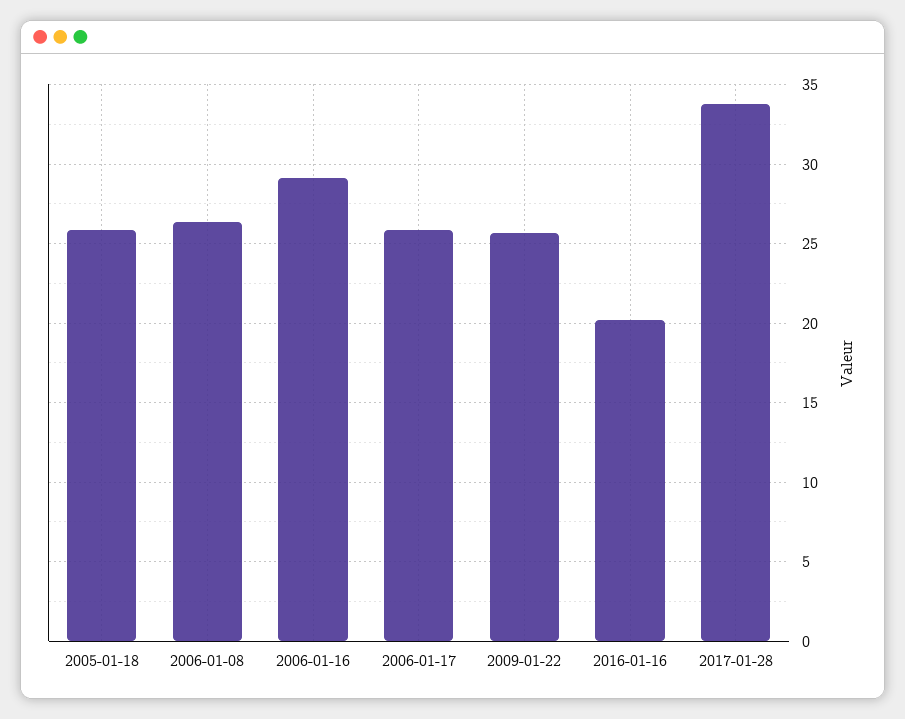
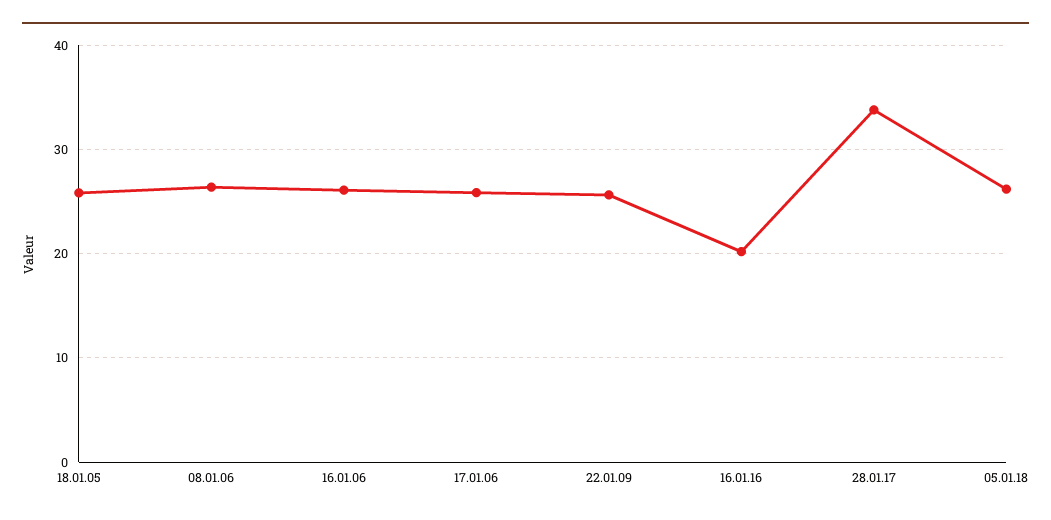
2006-01-16: 29 -> 26
05.01.18: none -> 26

